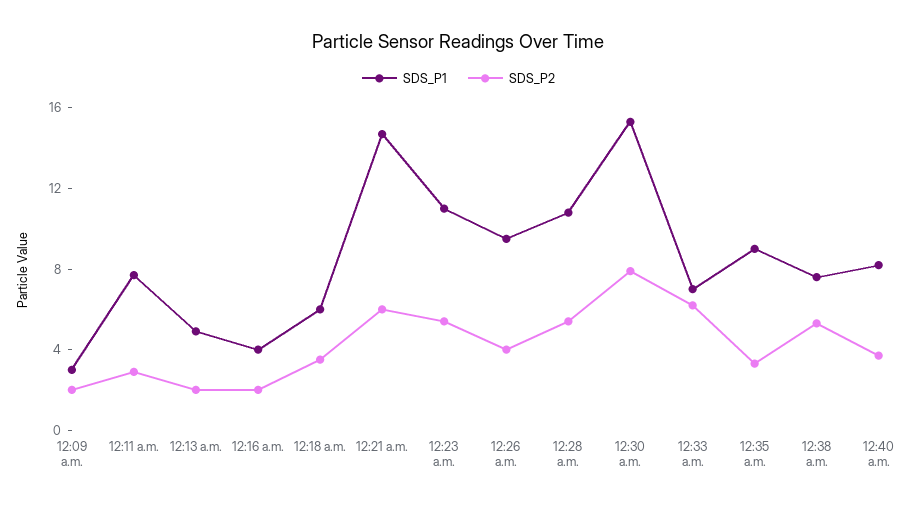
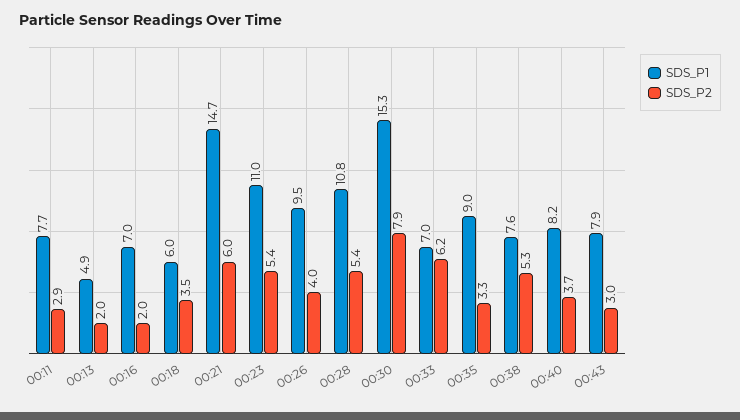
SDS_P1, 12:09 a.m.: 3 -> none
SDS_P2, 12:09 a.m.: 2 -> none
SDS_P1, 12:16 a.m.: 4 -> 7
SDS_P1, 00:43: none -> 7.9
SDS_P2, 00:43: none -> 3

